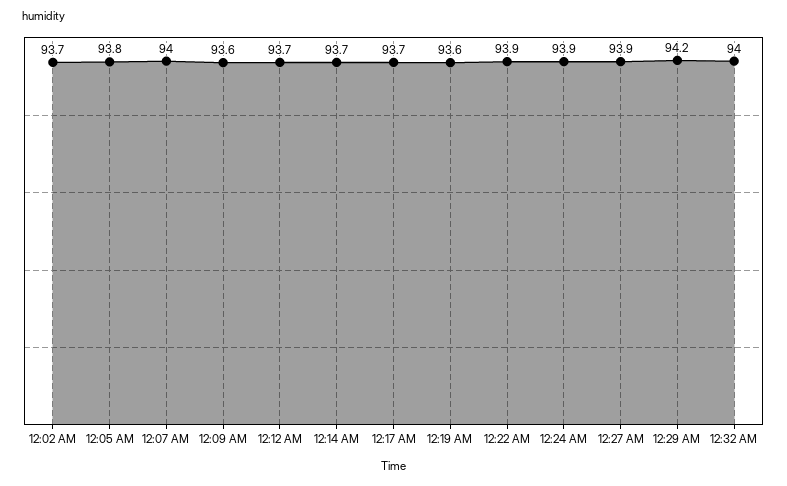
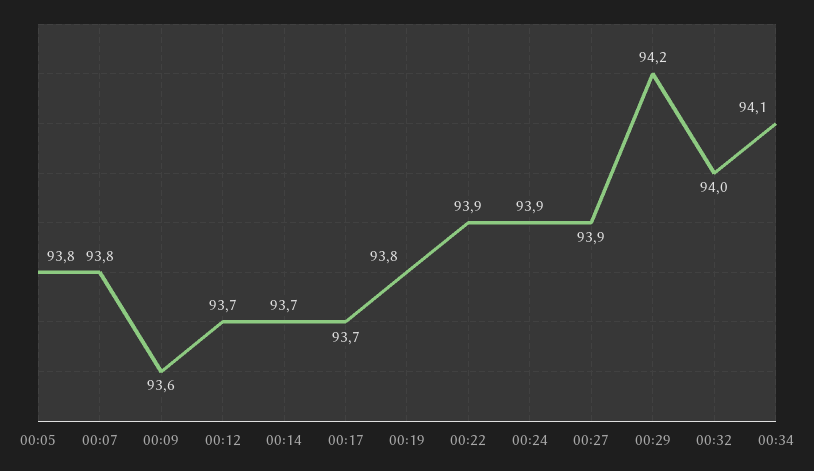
12:02 AM: 93.7 -> none
12:07 AM: 94 -> 93.8
12:19 AM: 93.6 -> 93.8
00:34: none -> 94.1

